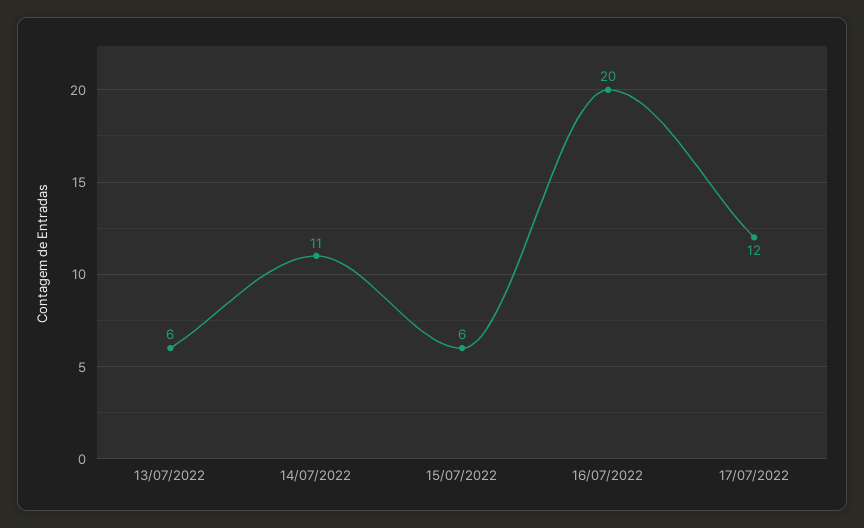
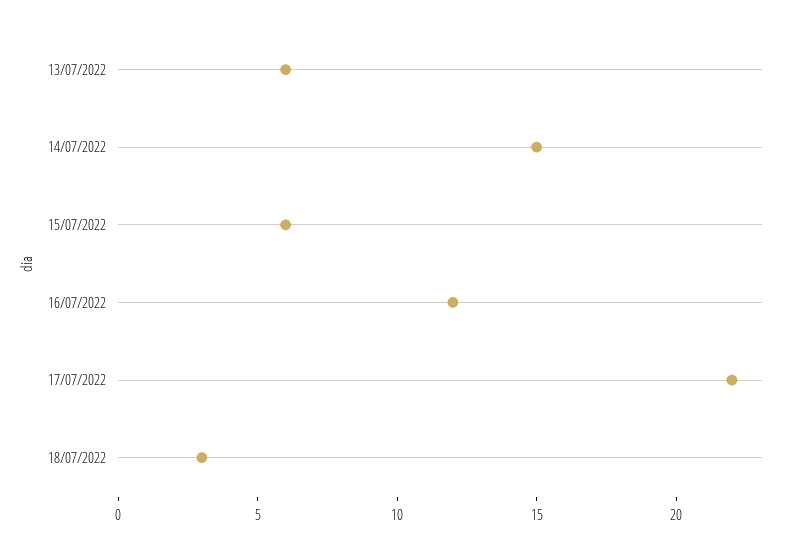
14/07/2022: 11 -> 15
16/07/2022: 20 -> 12
17/07/2022: 12 -> 22
18/07/2022: none -> 3

